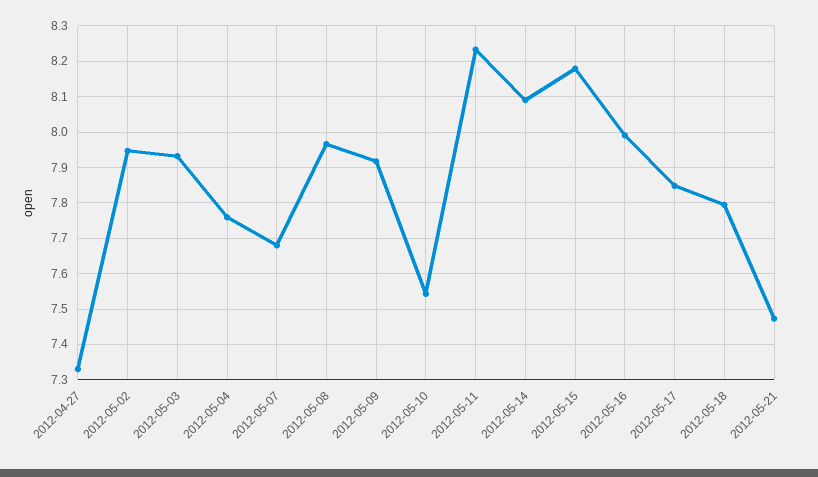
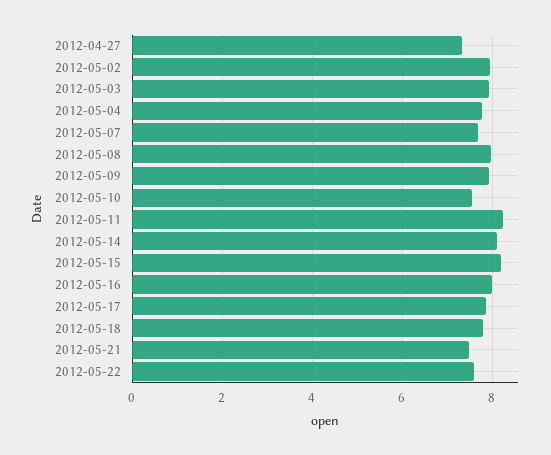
2012-05-22: none -> 7.6

